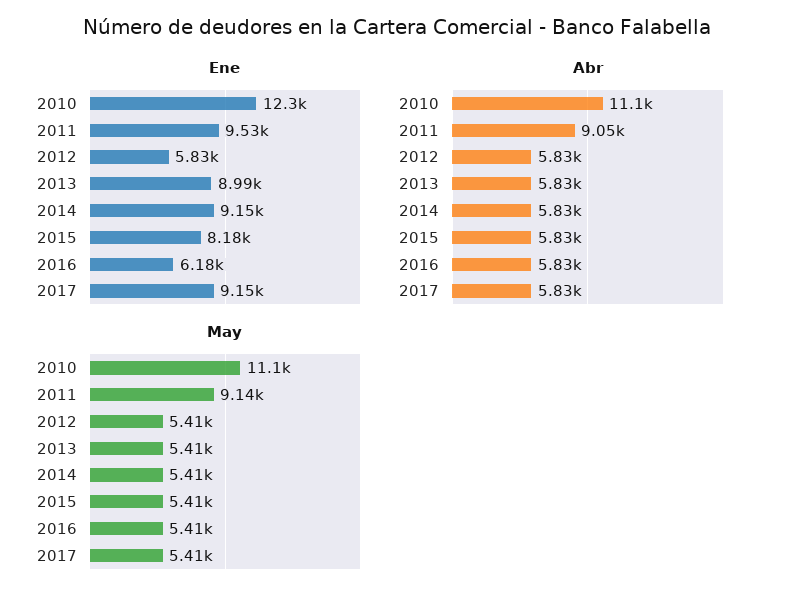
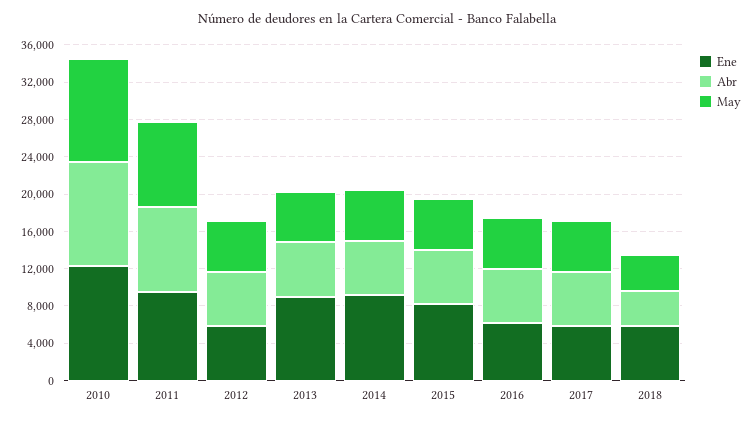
Ene, 2017: 9150 -> 6000
Ene, 2018: none -> 6000
Abr, 2018: none -> 4000
May, 2018: none -> 4000

